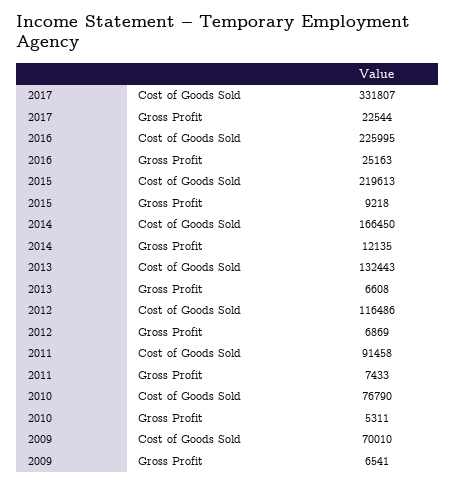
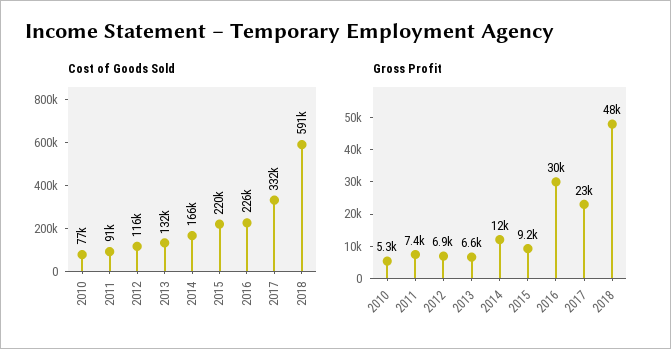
Gross Profit, 2016: 25163 -> 30000
Cost of Goods Sold, 2009: 70010 -> none
Gross Profit, 2009: 6541 -> none
Cost of Goods Sold, 2018: none -> 591000
Gross Profit, 2018: none -> 48000

